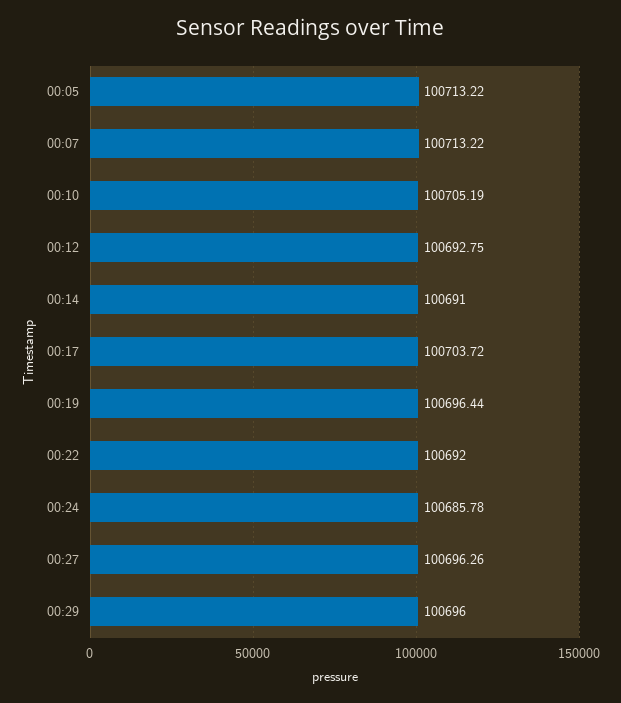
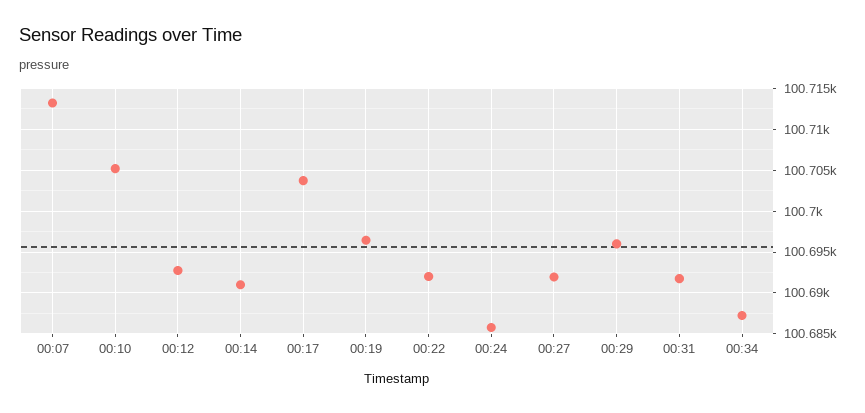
00:05: 100713.22 -> none
00:27: 100696.26 -> 100692
00:31: none -> 100692
00:34: none -> 100687

